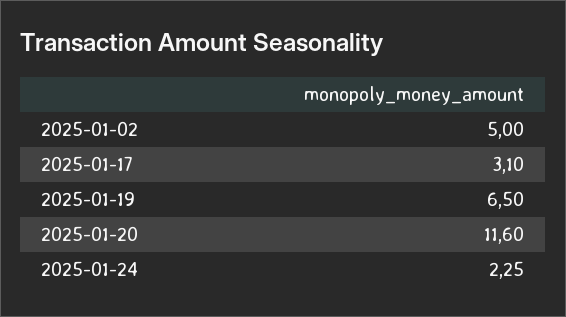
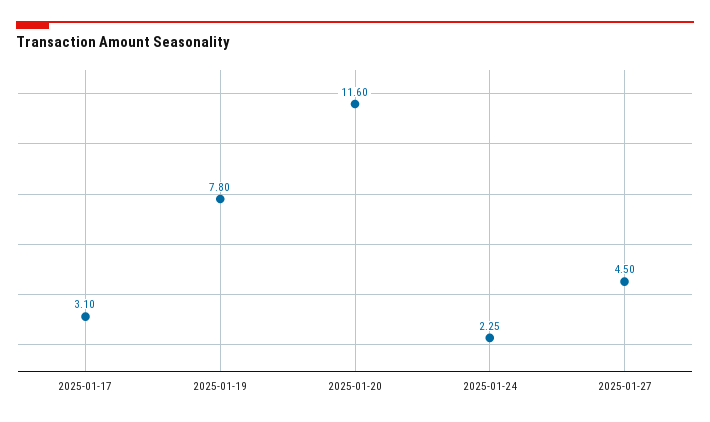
2025-01-02: 5 -> none
2025-01-19: 6.5 -> 7.8
2025-01-27: none -> 4.5

